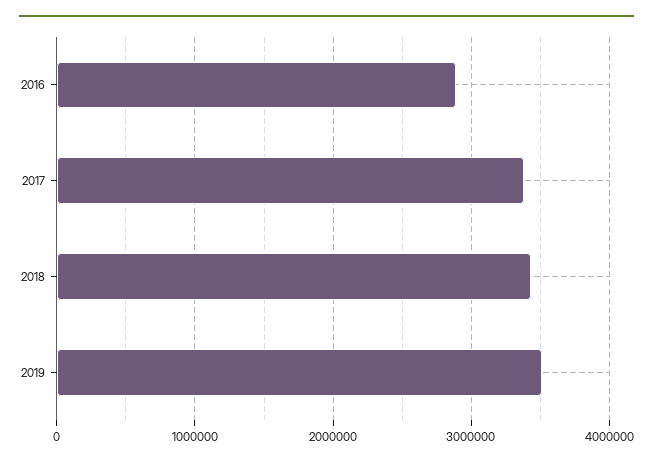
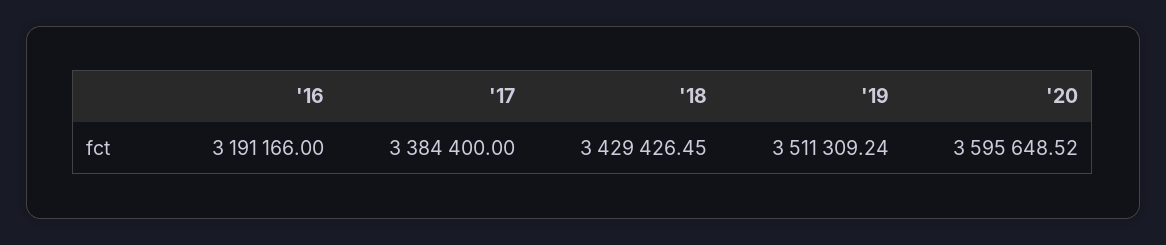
2016: 2900000 -> 3191166
'20: none -> 3595648.52

